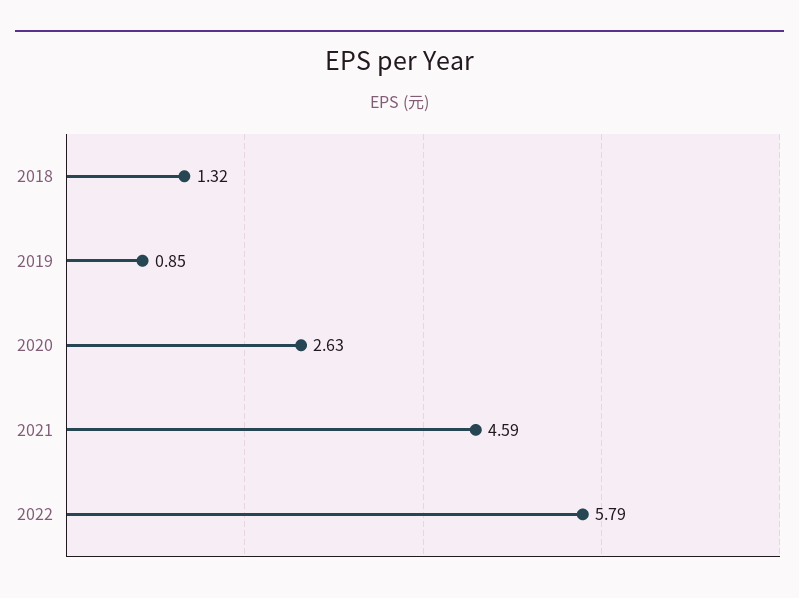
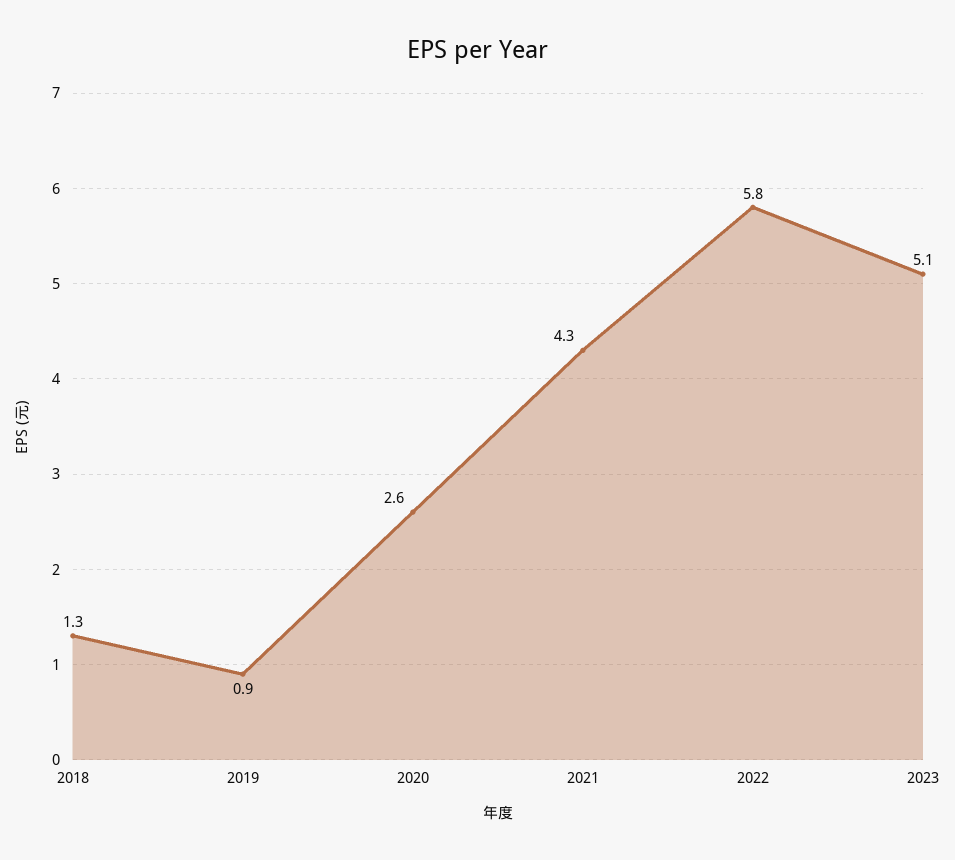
2021: 4.59 -> 4.3
2023: none -> 5.1

